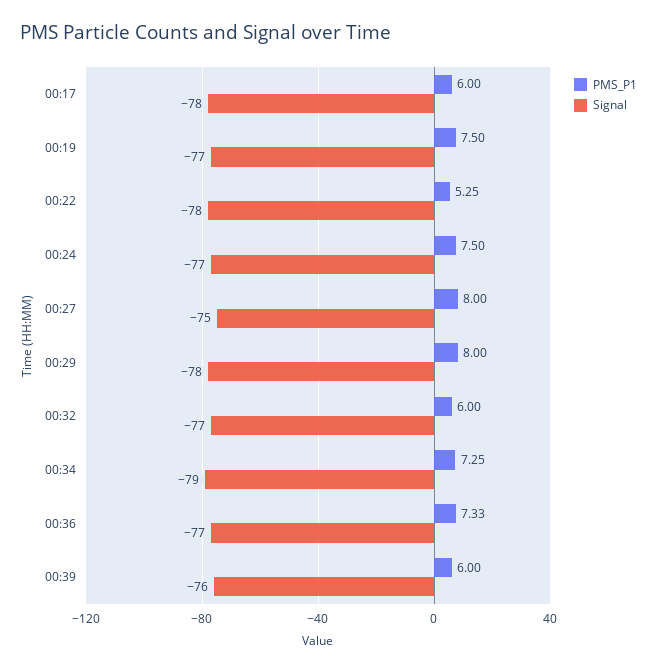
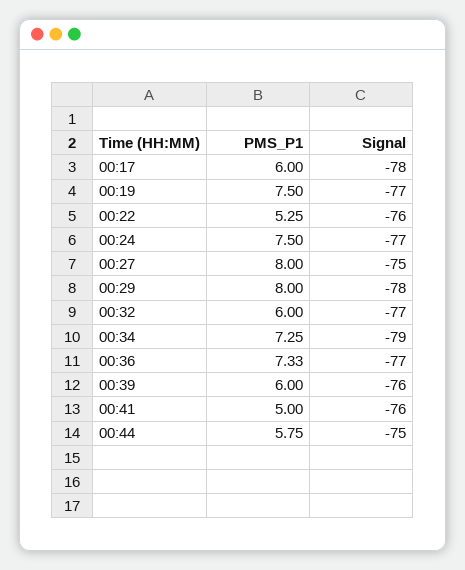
Signal, 00:22: -78 -> -76
PMS_P1, 00:41: none -> 5
Signal, 00:41: none -> -76
PMS_P1, 00:44: none -> 5.75
Signal, 00:44: none -> -75

